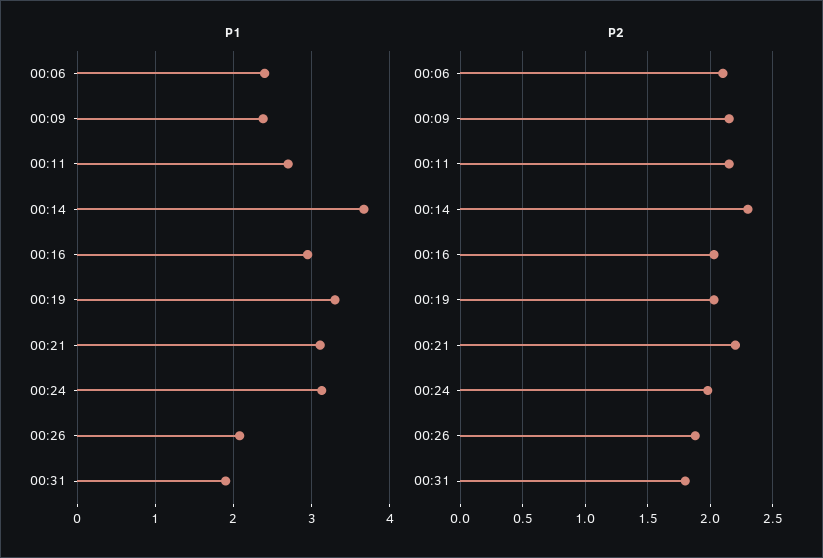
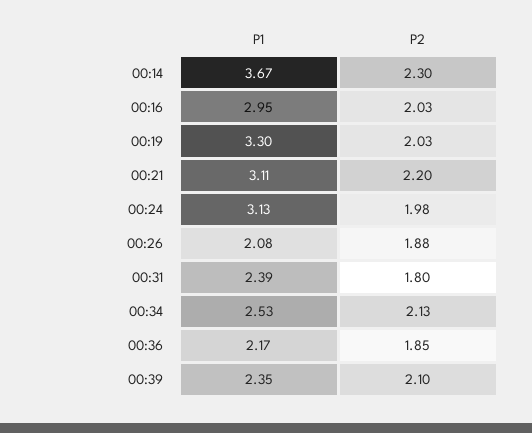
P1, 00:06: 2.4 -> none
P1, 00:09: 2.4 -> none
P1, 00:11: 2.7 -> none
P1, 00:31: 1.9 -> 2.39
P2, 00:06: 2.1 -> none
P2, 00:09: 2.15 -> none
P2, 00:11: 2.15 -> none
P1, 00:34: none -> 2.53
P2, 00:34: none -> 2.13
P1, 00:36: none -> 2.17
P2, 00:36: none -> 1.85
P1, 00:39: none -> 2.35
P2, 00:39: none -> 2.1

